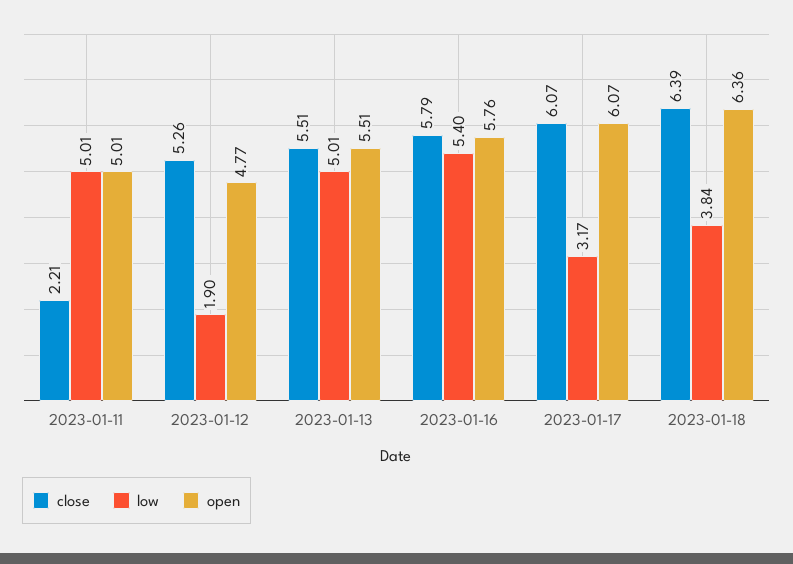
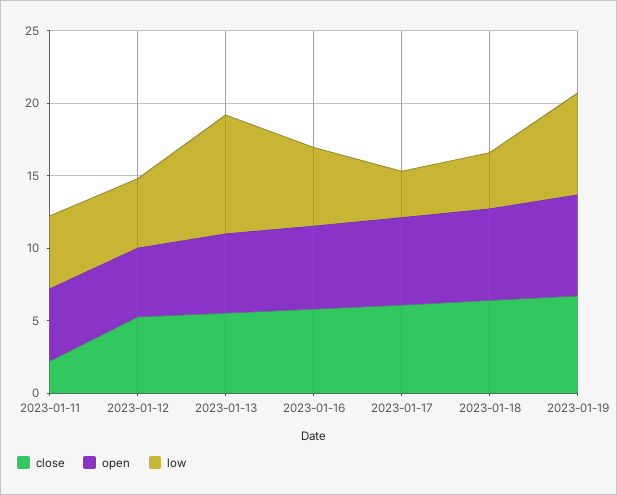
low, 2023-01-12: 1.9 -> 5
low, 2023-01-13: 5.01 -> 8
close, 2023-01-19: none -> 7
open, 2023-01-19: none -> 7
low, 2023-01-19: none -> 7

